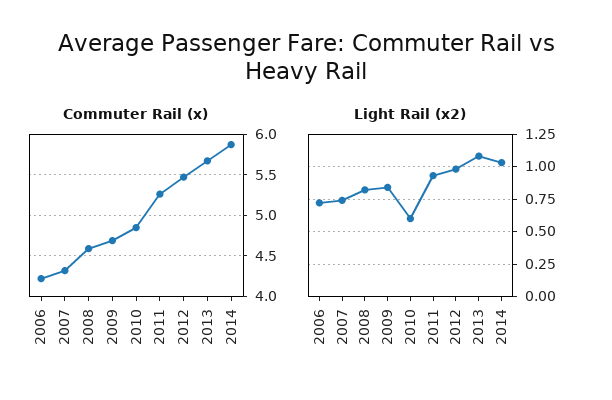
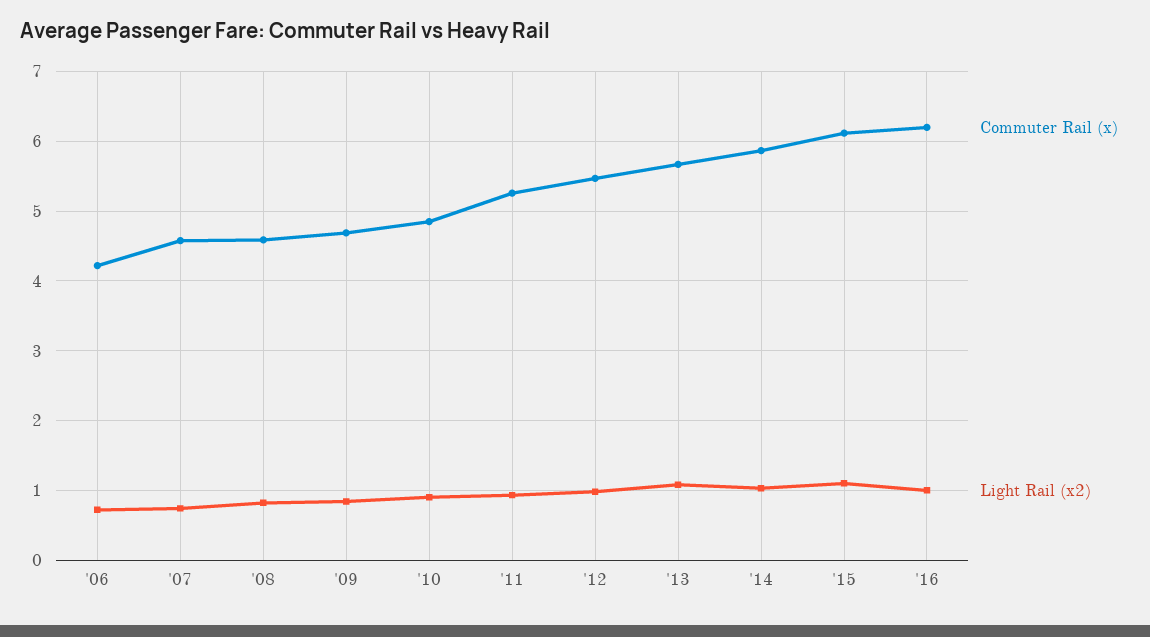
Commuter Rail (x), 2007: 4.3 -> 4.6
Light Rail (x2), 2010: 0.6 -> 0.9
Commuter Rail (x), '15: none -> 6.1
Light Rail (x2), '15: none -> 1.1
Commuter Rail (x), '16: none -> 6.2
Light Rail (x2), '16: none -> 1

